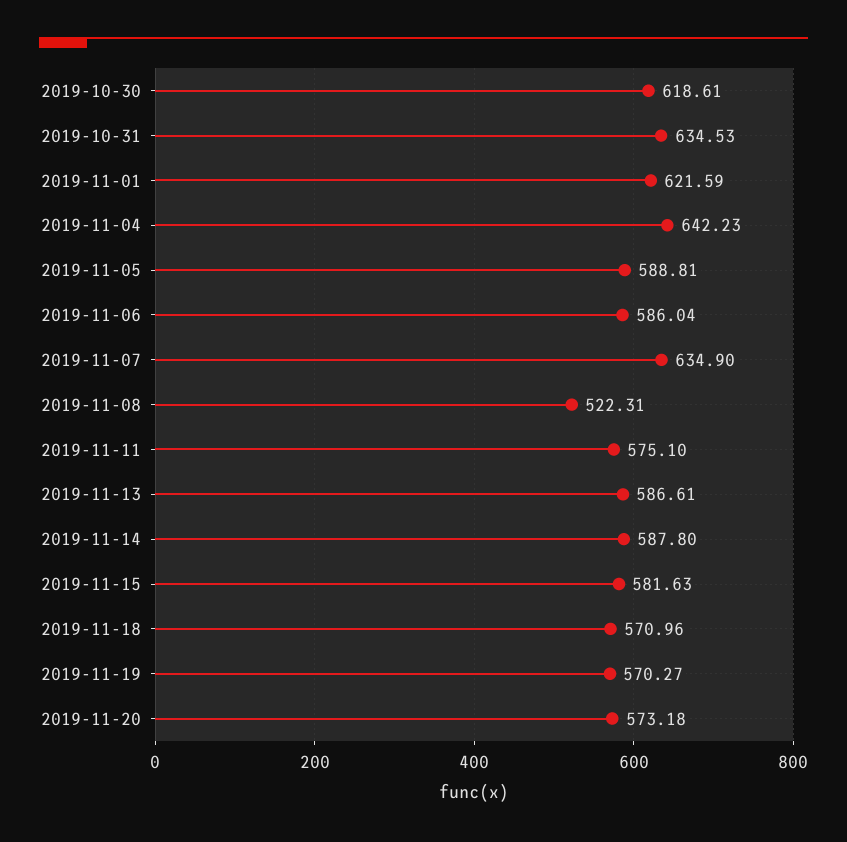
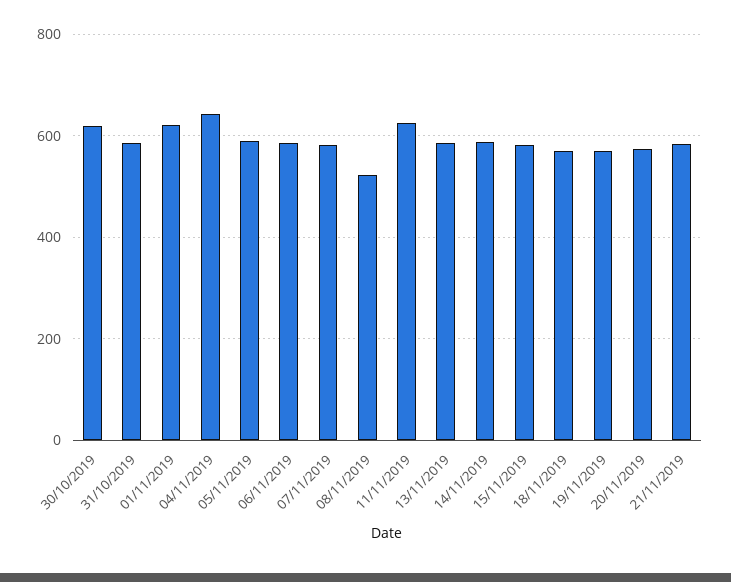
2019-10-31: 634.53 -> 580
2019-11-07: 634.9 -> 580
2019-11-11: 575.1 -> 620
21/11/2019: none -> 580

